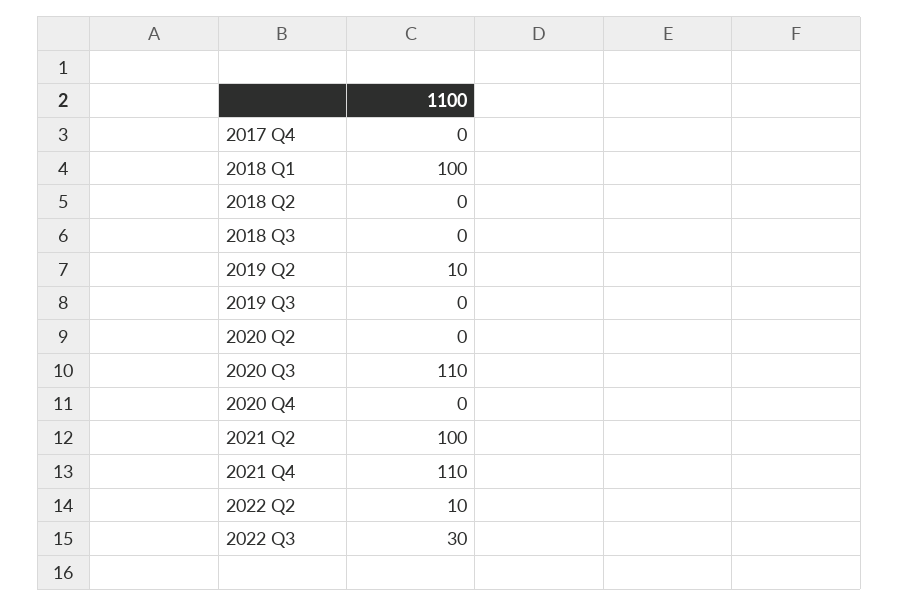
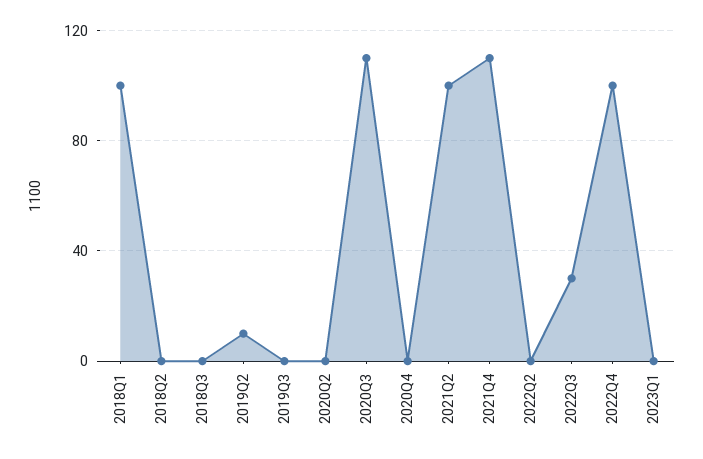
2017 Q4: 0 -> none
2022 Q2: 10 -> 0
2022Q4: none -> 100
2023Q1: none -> 0

